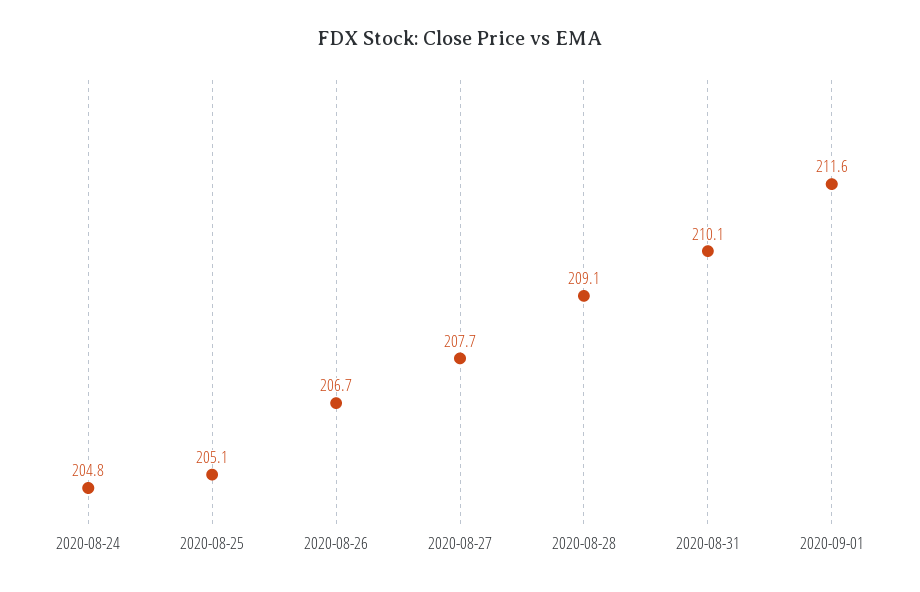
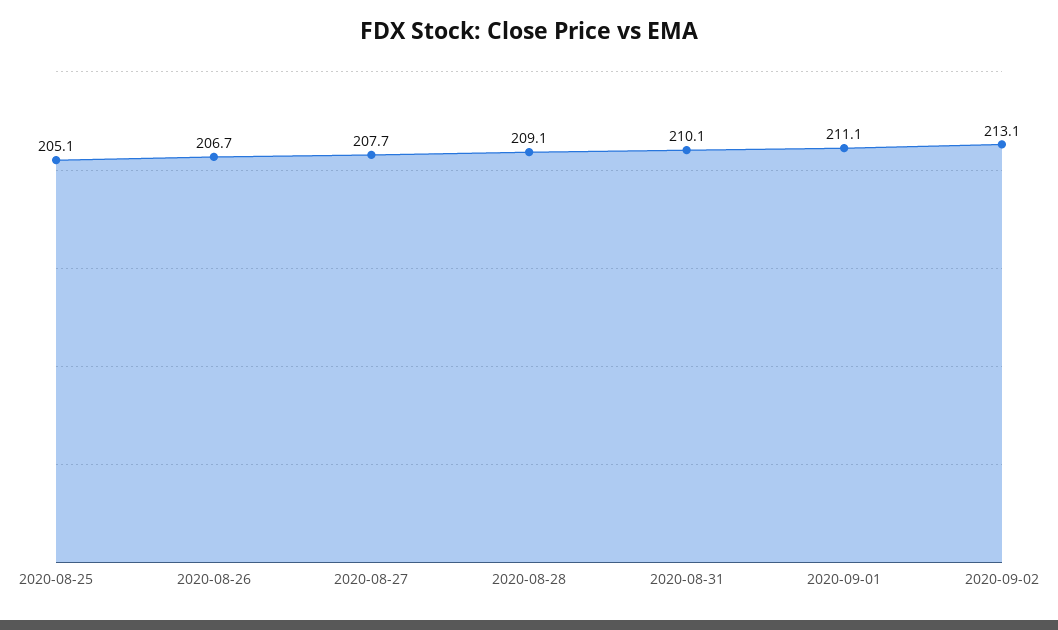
2020-08-24: 204.8 -> none
2020-09-01: 211.6 -> 211.1
2020-09-02: none -> 213.1

